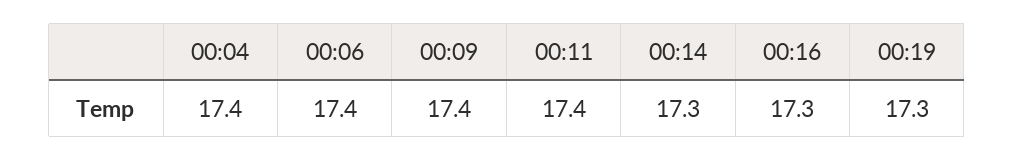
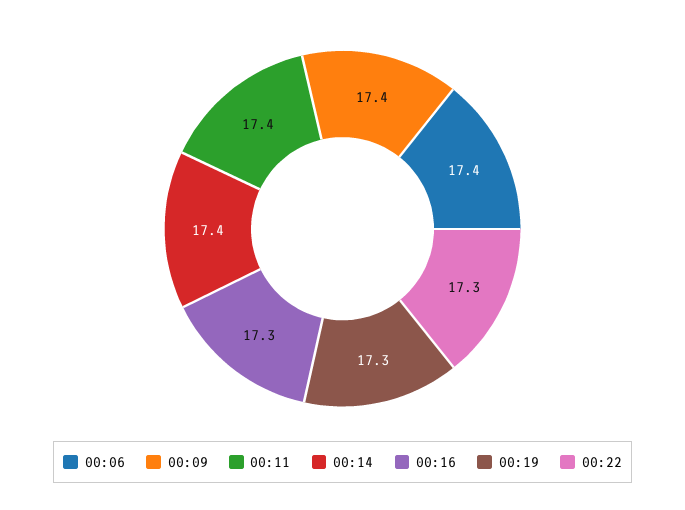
00:04: 17.4 -> none
00:14: 17.3 -> 17.4
00:22: none -> 17.3

